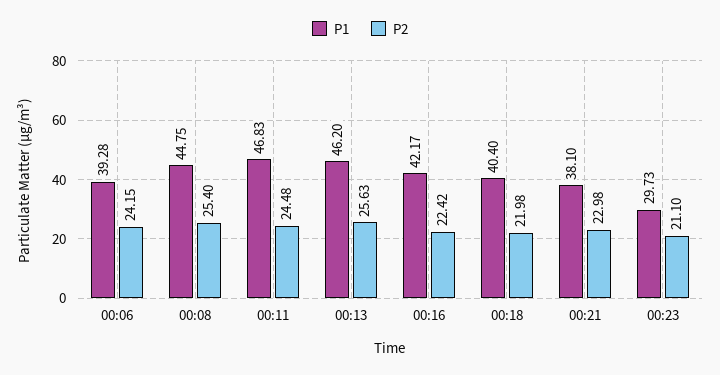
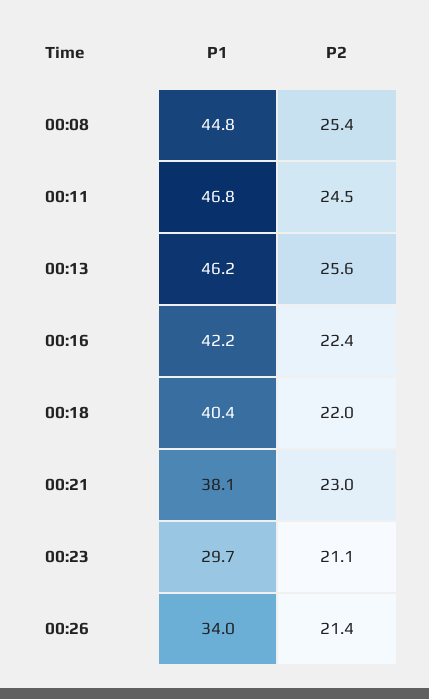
P1, 00:06: 39.28 -> none
P2, 00:06: 24.15 -> none
P1, 00:26: none -> 34
P2, 00:26: none -> 21.4

